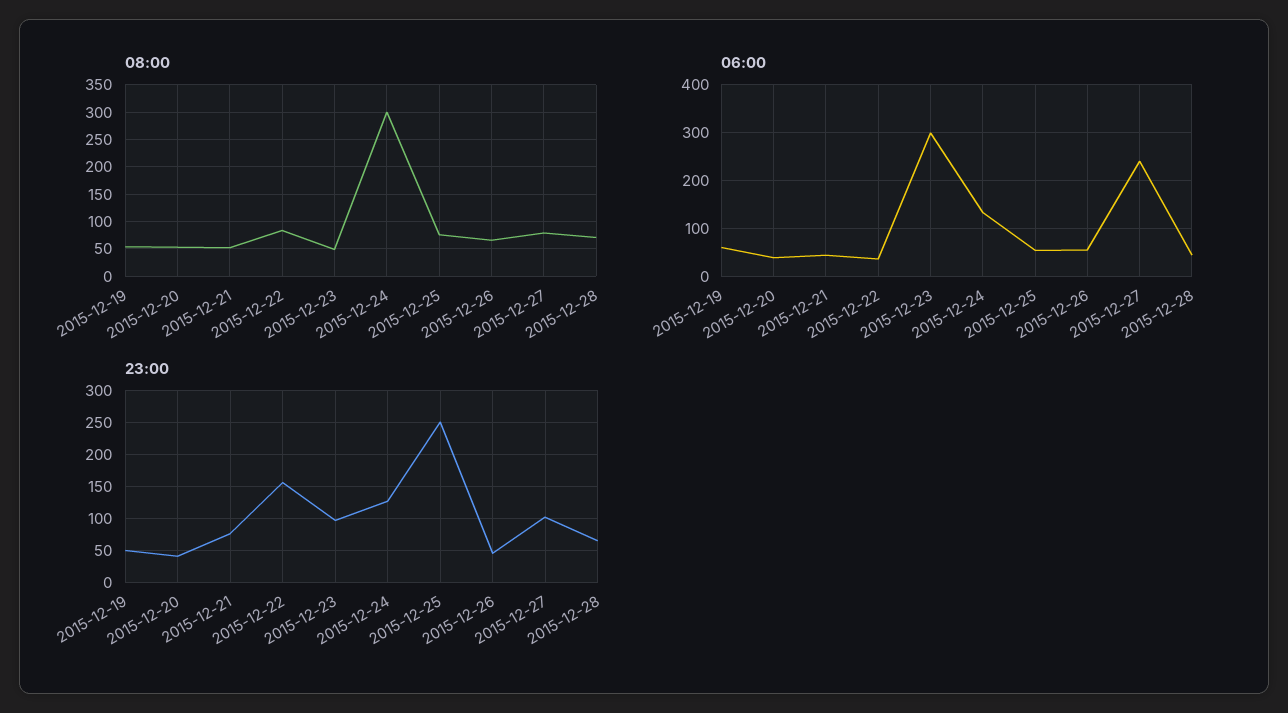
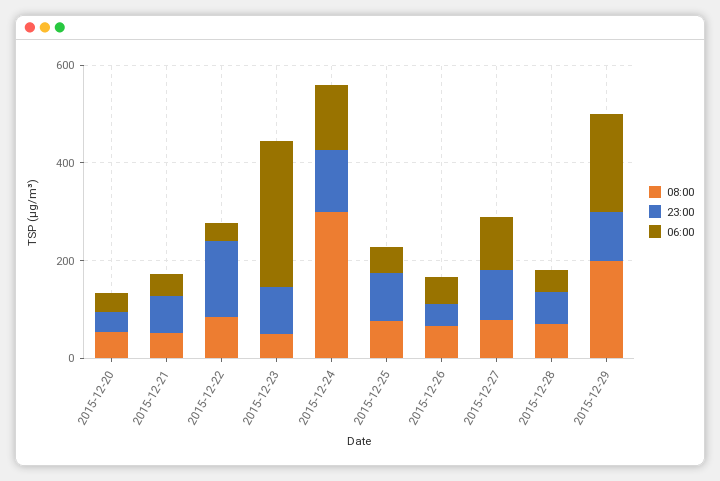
08:00, 2015-12-19: 50 -> none
06:00, 2015-12-19: 60 -> none
06:00, 2015-12-27: 240 -> 100
23:00, 2015-12-19: 50 -> none
23:00, 2015-12-25: 250 -> 100
08:00, 2015-12-29: none -> 200
23:00, 2015-12-29: none -> 100
06:00, 2015-12-29: none -> 200

